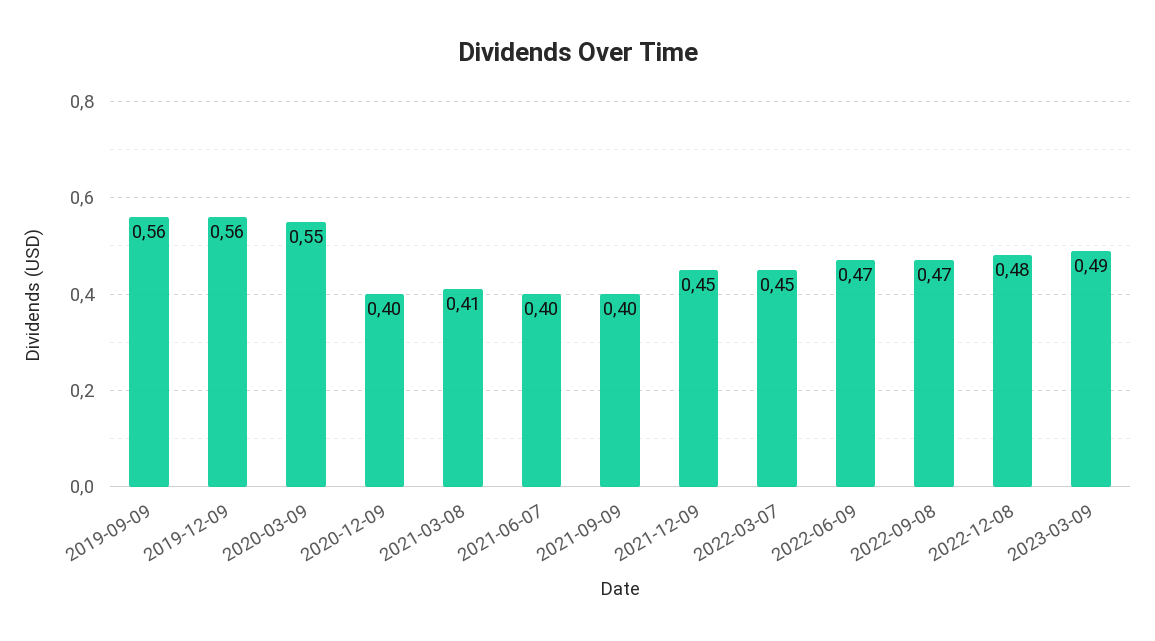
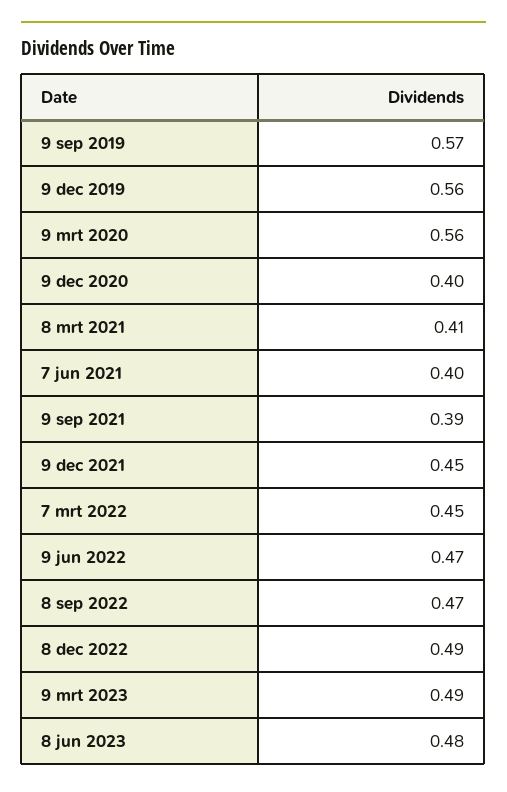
2019-09-09: 0.56 -> 0.57
2020-03-09: 0.55 -> 0.56
2021-09-09: 0.4 -> 0.39
2022-12-08: 0.48 -> 0.49
8 jun 2023: none -> 0.48

